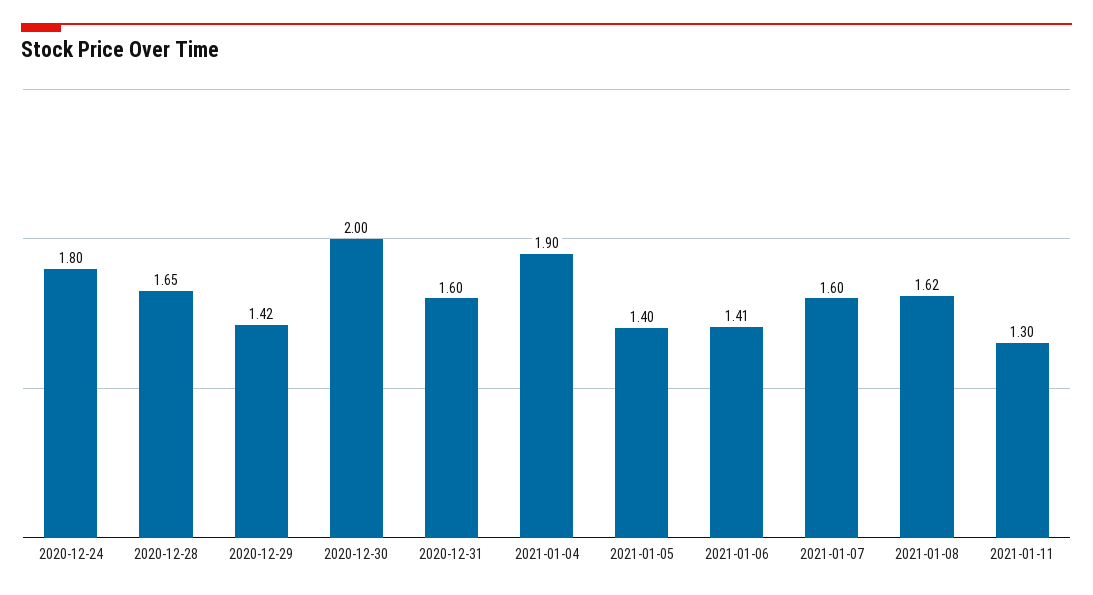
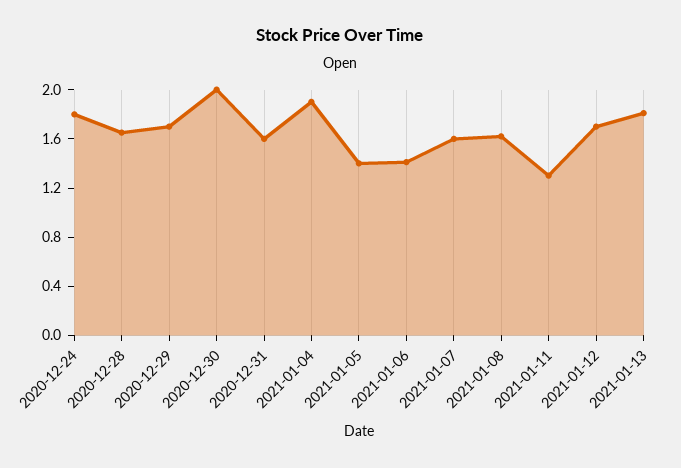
2020-12-29: 1.42 -> 1.7
2021-01-12: none -> 1.7
2021-01-13: none -> 1.8

